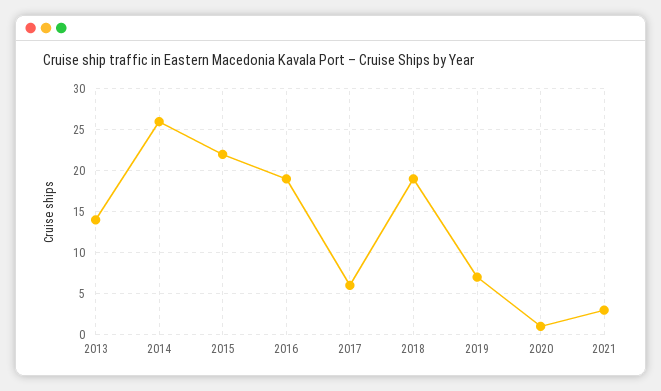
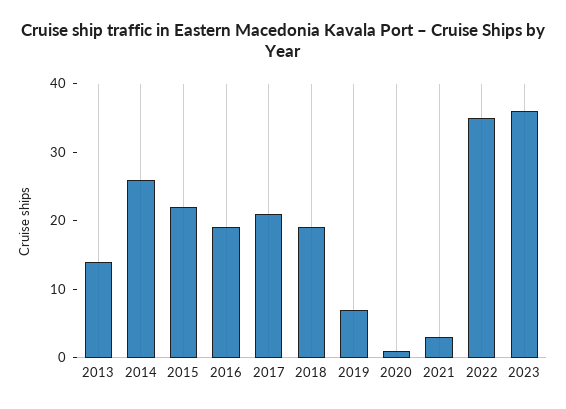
2017: 6 -> 20
2022: none -> 35
2023: none -> 35

